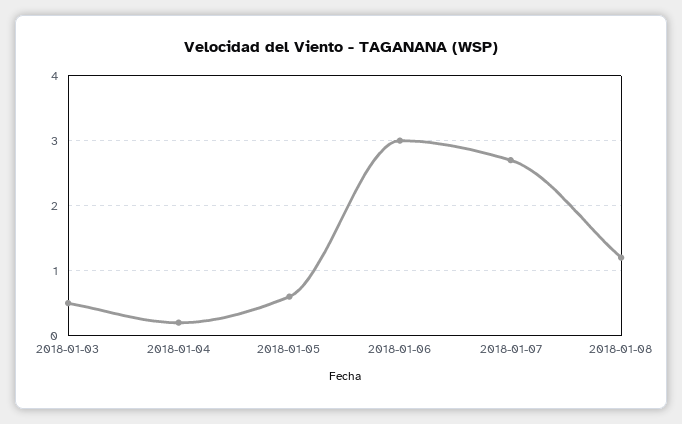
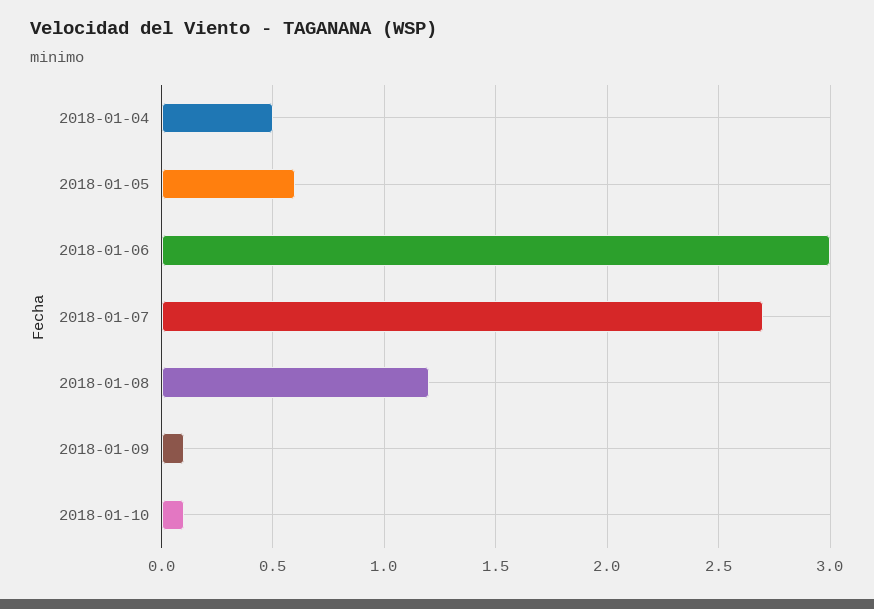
2018-01-03: 0.5 -> none
2018-01-04: 0.2 -> 0.5
2018-01-09: none -> 0.1
2018-01-10: none -> 0.1

